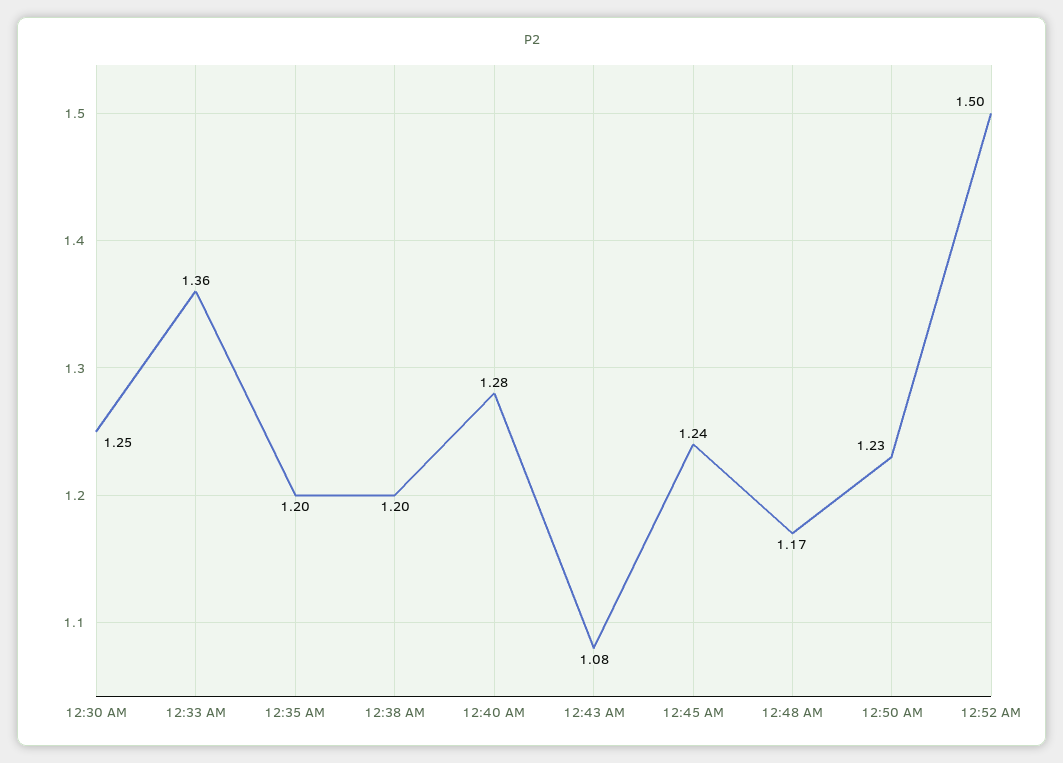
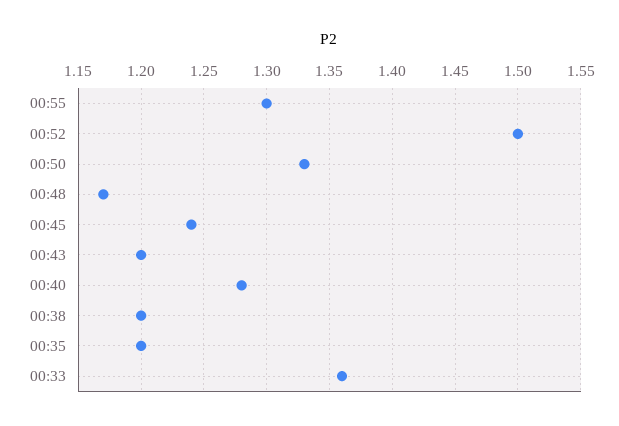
12:30 AM: 1.25 -> none
12:43 AM: 1.08 -> 1.2
12:50 AM: 1.23 -> 1.33
00:55: none -> 1.3

